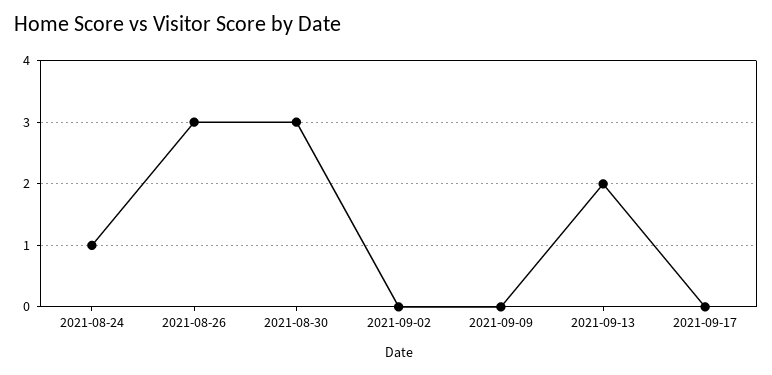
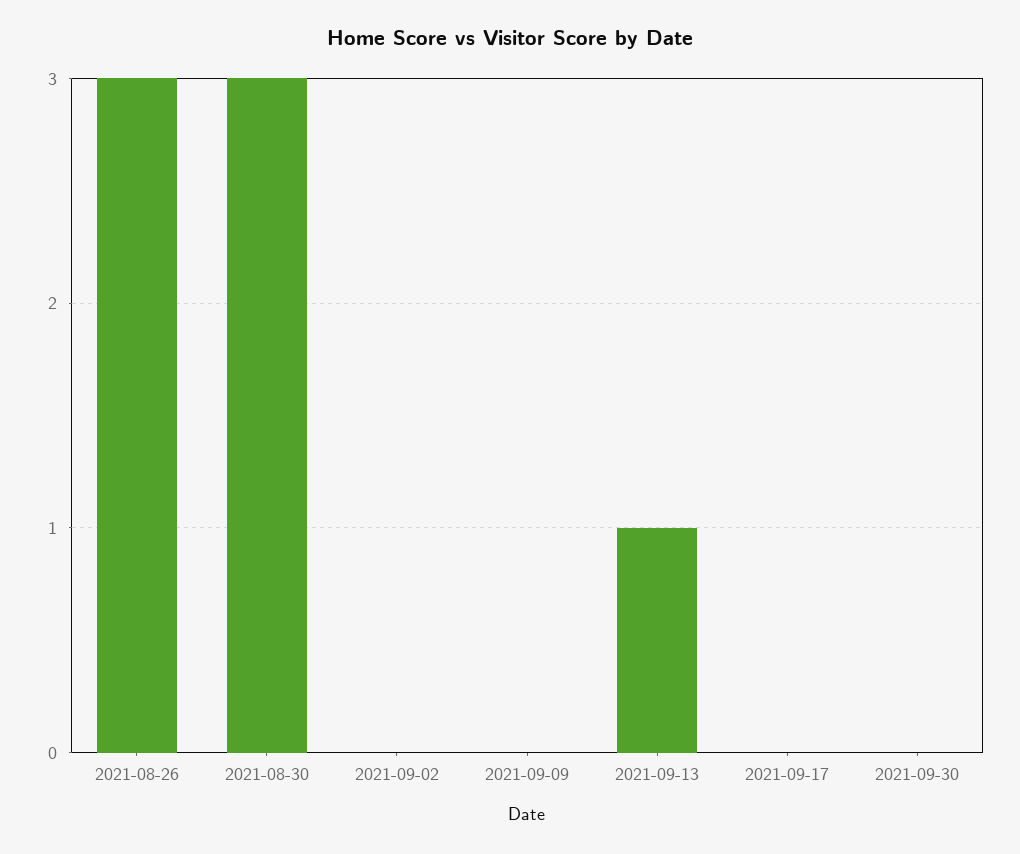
2021-08-24: 1 -> none
2021-09-13: 2 -> 1
2021-09-30: none -> 0

